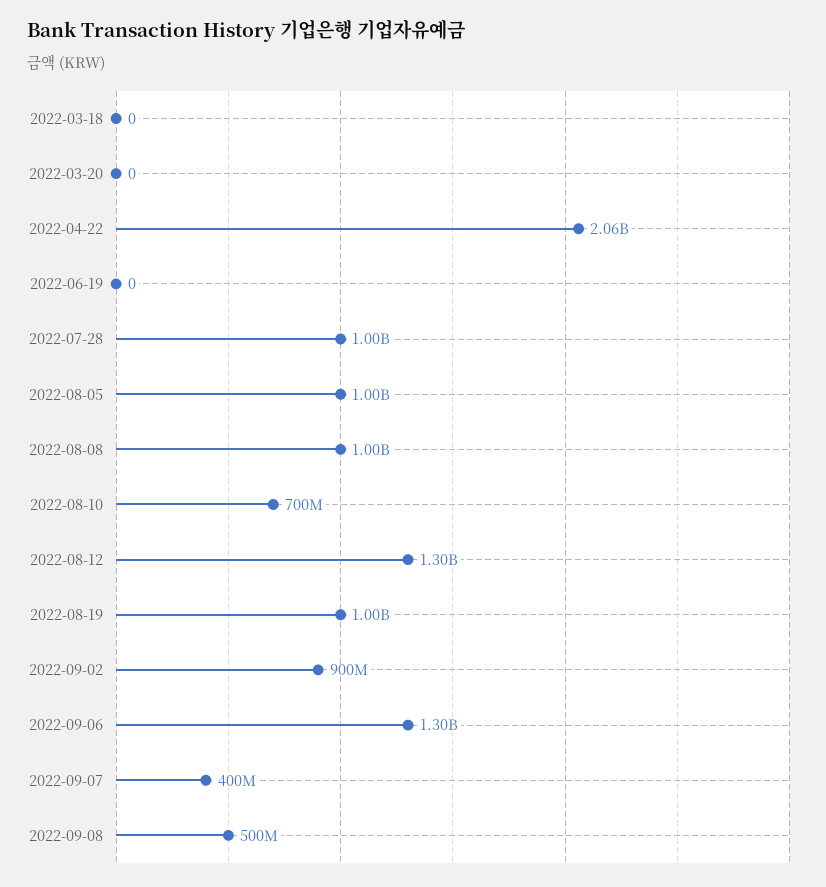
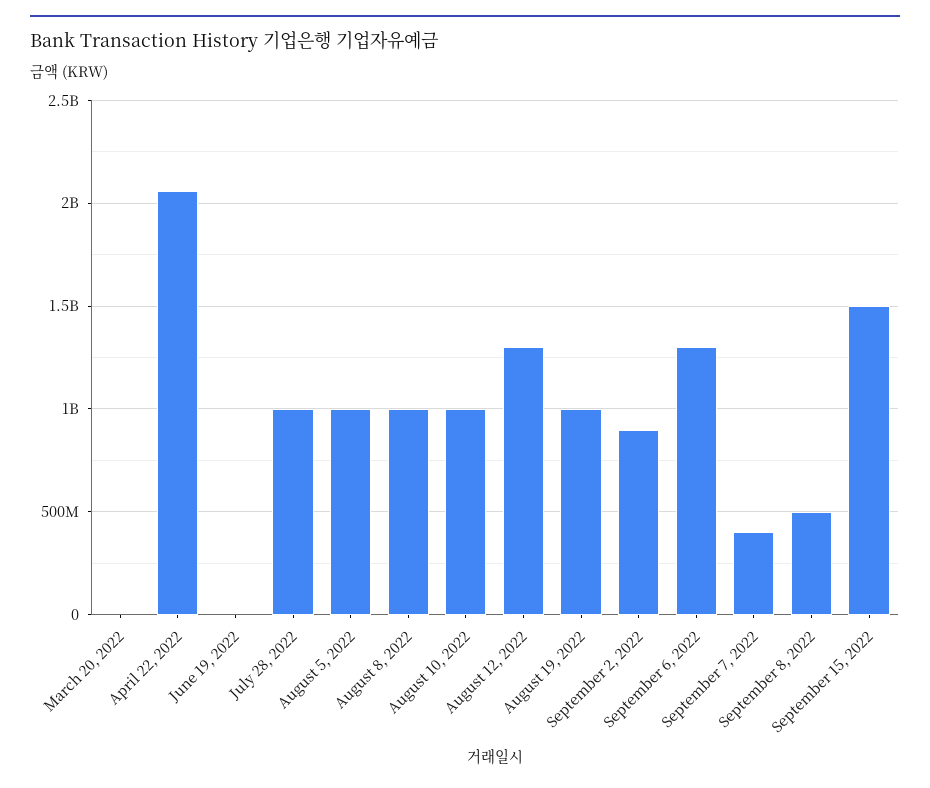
2022-03-18: 0 -> none
2022-08-10: 700000000 -> 1000000000
September 15, 2022: none -> 1500000000

